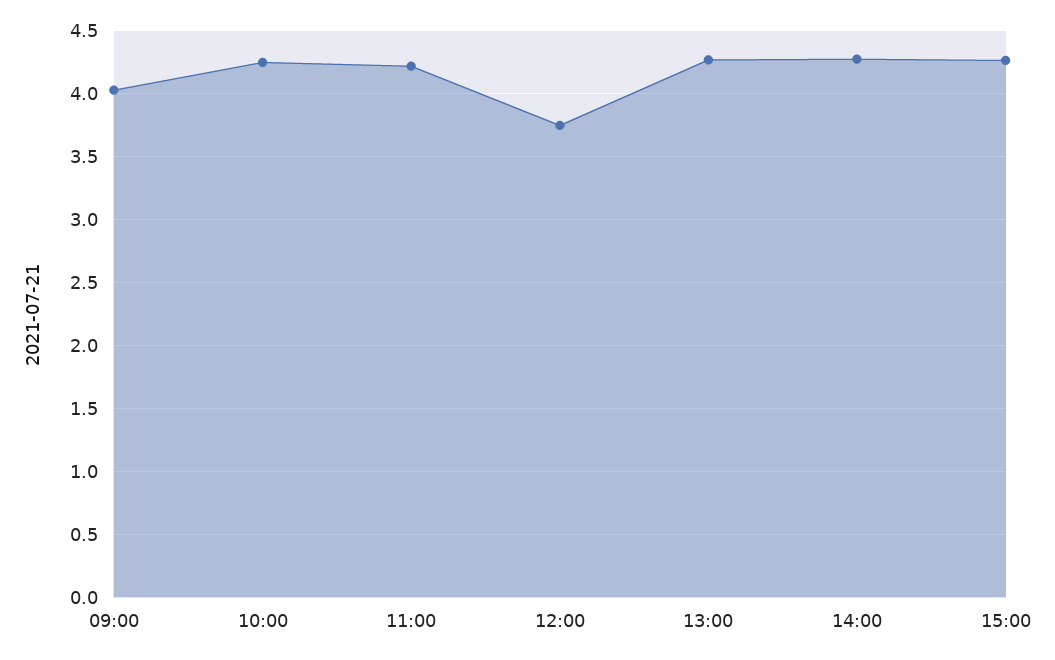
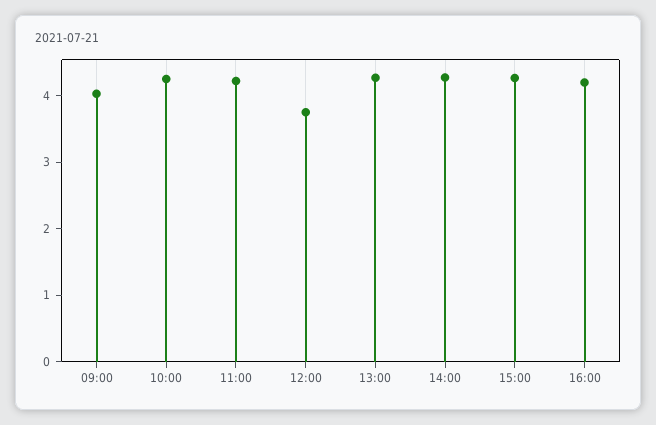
16:00: none -> 4.2

